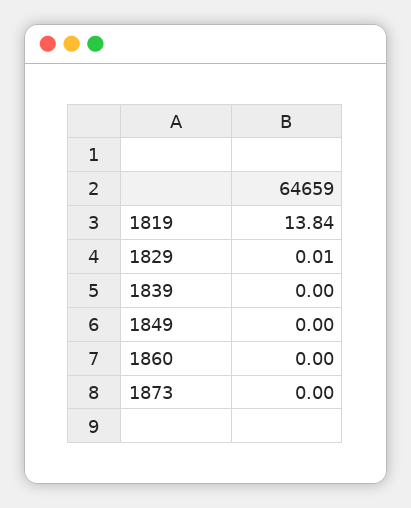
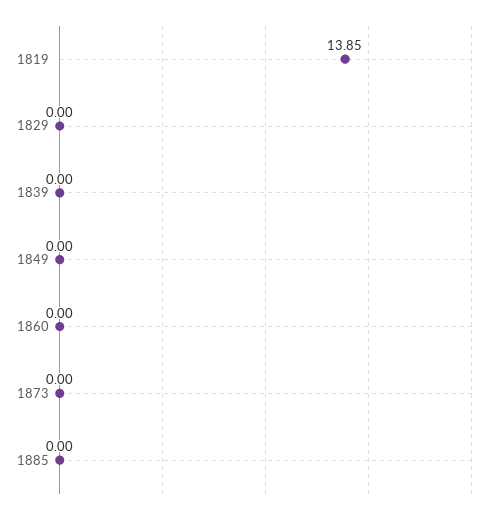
1819: 13.84 -> 13.85
1829: 0.01 -> 0
1885: none -> 0

